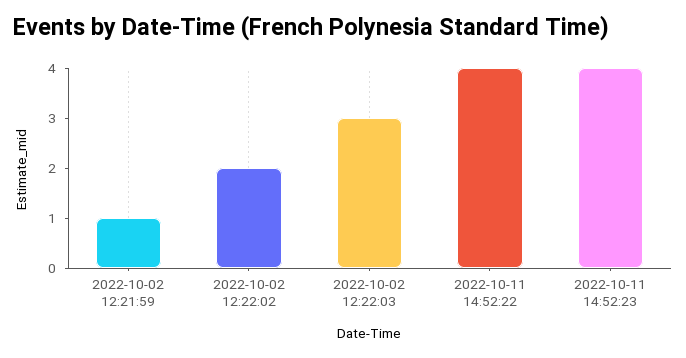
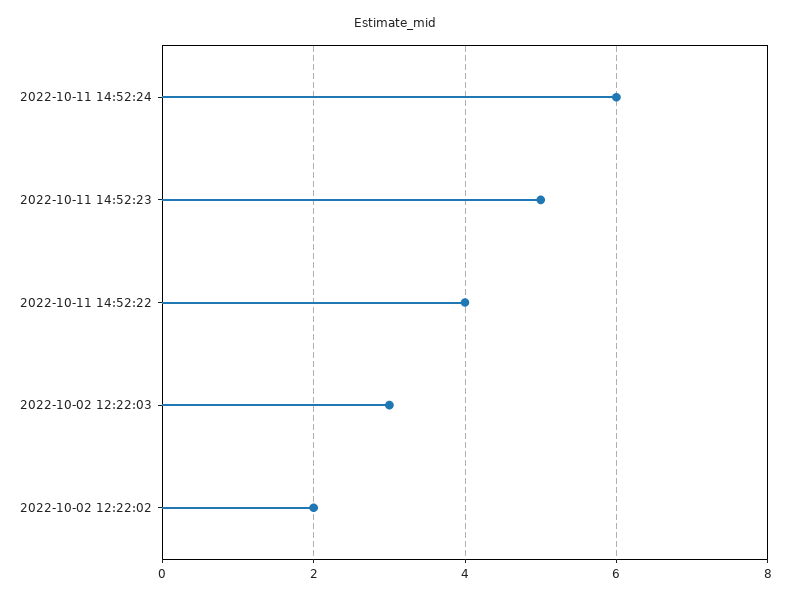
2022-10-02 12:21:59: 1 -> none
2022-10-11 14:52:23: 4 -> 5
2022-10-11 14:52:24: none -> 6

